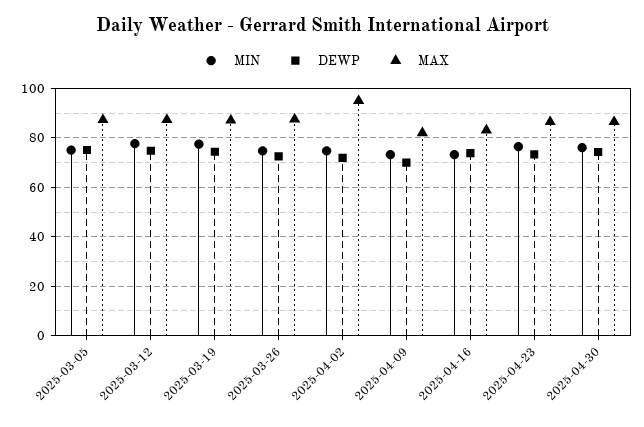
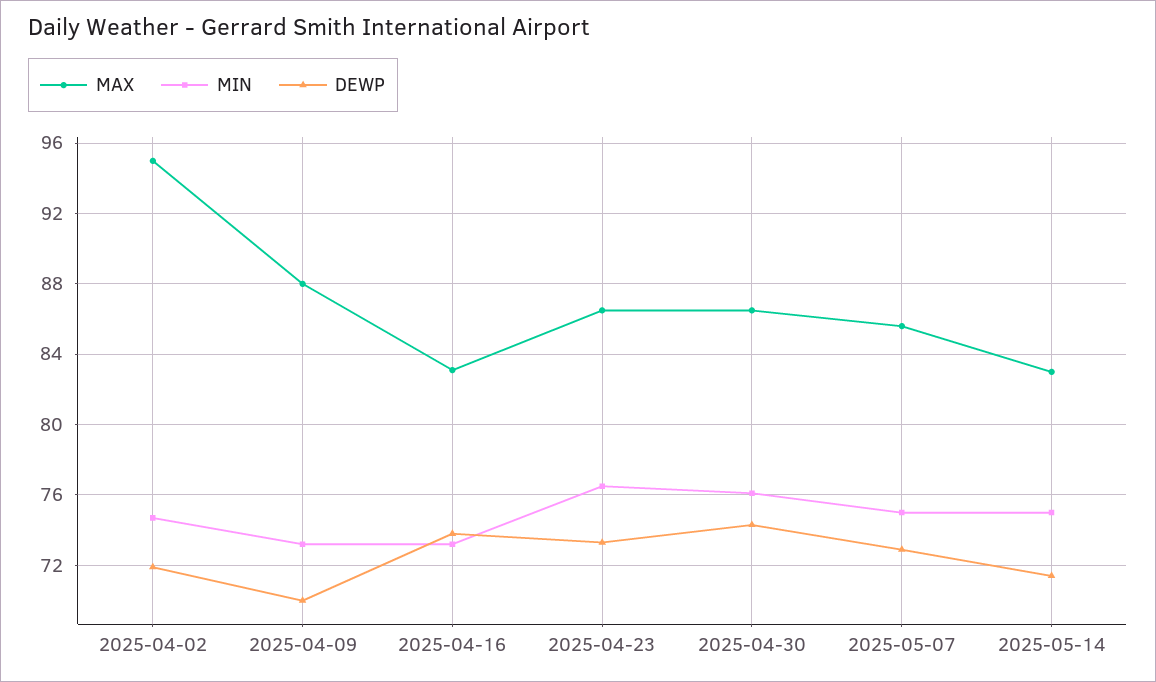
MIN, 2025-03-05: 75 -> none
DEWP, 2025-03-05: 75 -> none
MAX, 2025-03-05: 87.5 -> none
MIN, 2025-03-12: 77.5 -> none
DEWP, 2025-03-12: 75 -> none
MAX, 2025-03-12: 87.5 -> none
MIN, 2025-03-19: 77.5 -> none
DEWP, 2025-03-19: 75 -> none
MAX, 2025-03-19: 87.5 -> none
MIN, 2025-03-26: 75 -> none
DEWP, 2025-03-26: 72.5 -> none
MAX, 2025-03-26: 87.5 -> none
MAX, 2025-04-09: 82.5 -> 88
MAX, 2025-05-07: none -> 85.5
MIN, 2025-05-07: none -> 75
DEWP, 2025-05-07: none -> 73
MAX, 2025-05-14: none -> 83
MIN, 2025-05-14: none -> 75
DEWP, 2025-05-14: none -> 71.5

